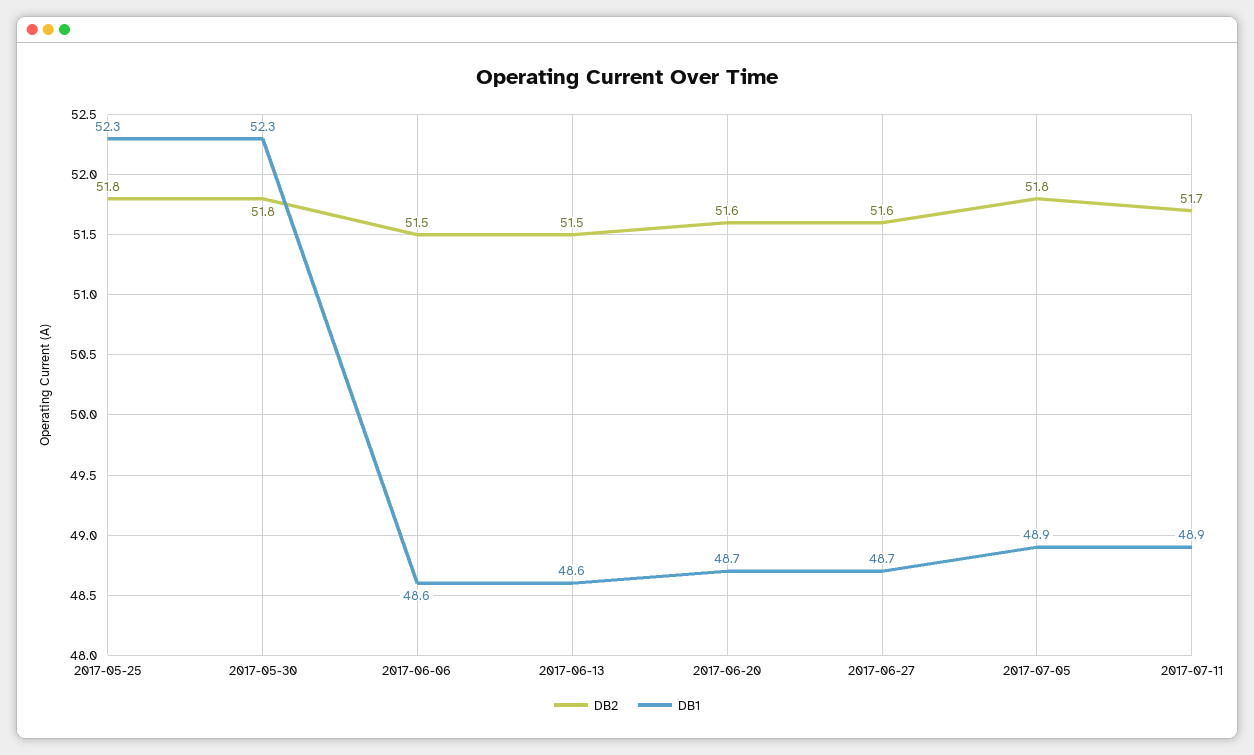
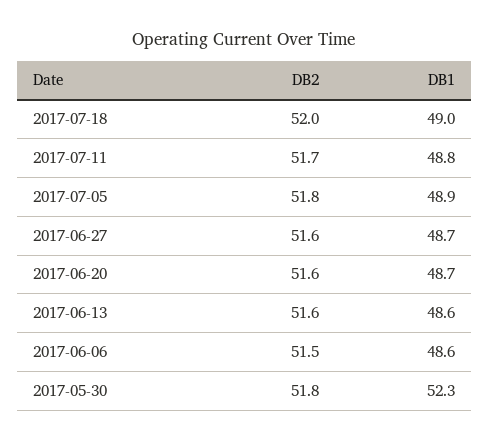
DB2, 2017-05-25: 51.8 -> none
DB1, 2017-05-25: 52.3 -> none
DB2, 2017-06-13: 51.5 -> 51.6
DB1, 2017-07-11: 48.9 -> 48.8
DB2, 2017-07-18: none -> 52
DB1, 2017-07-18: none -> 49

